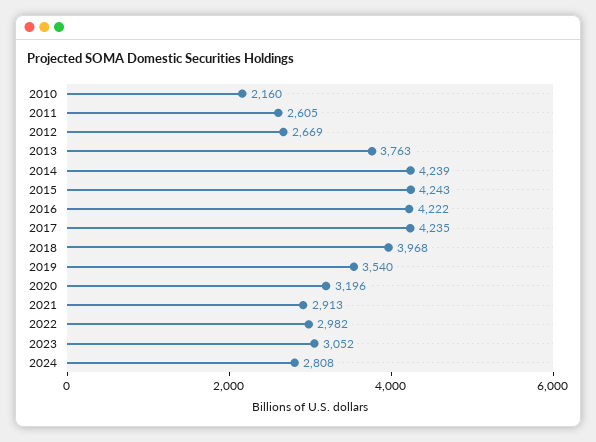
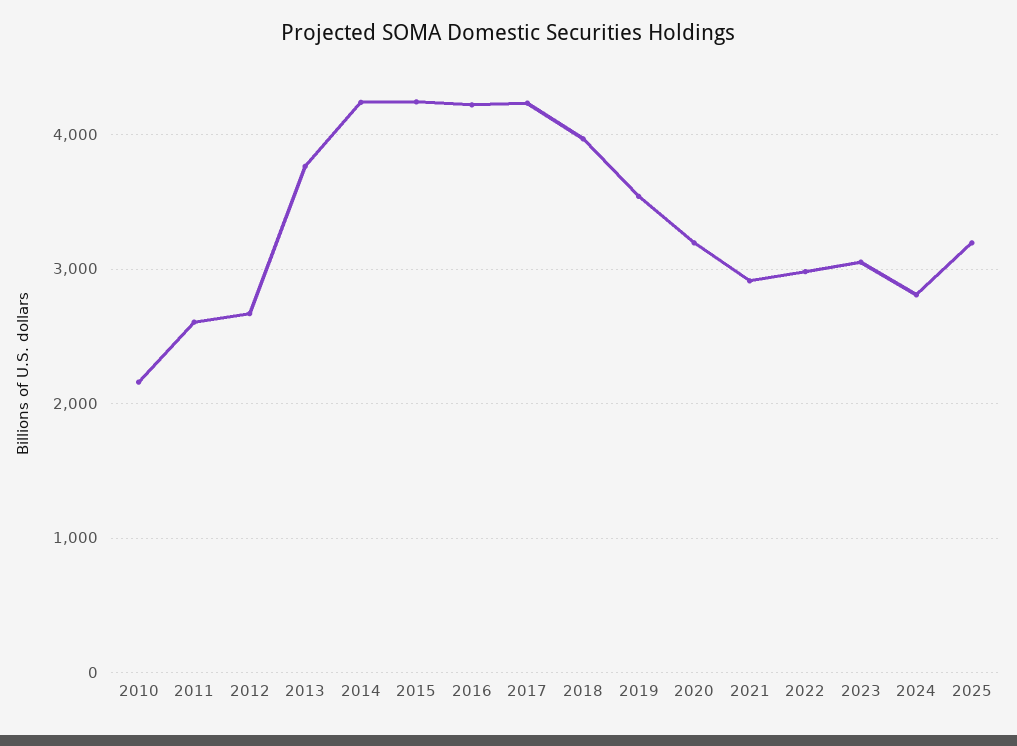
2025: none -> 3200

